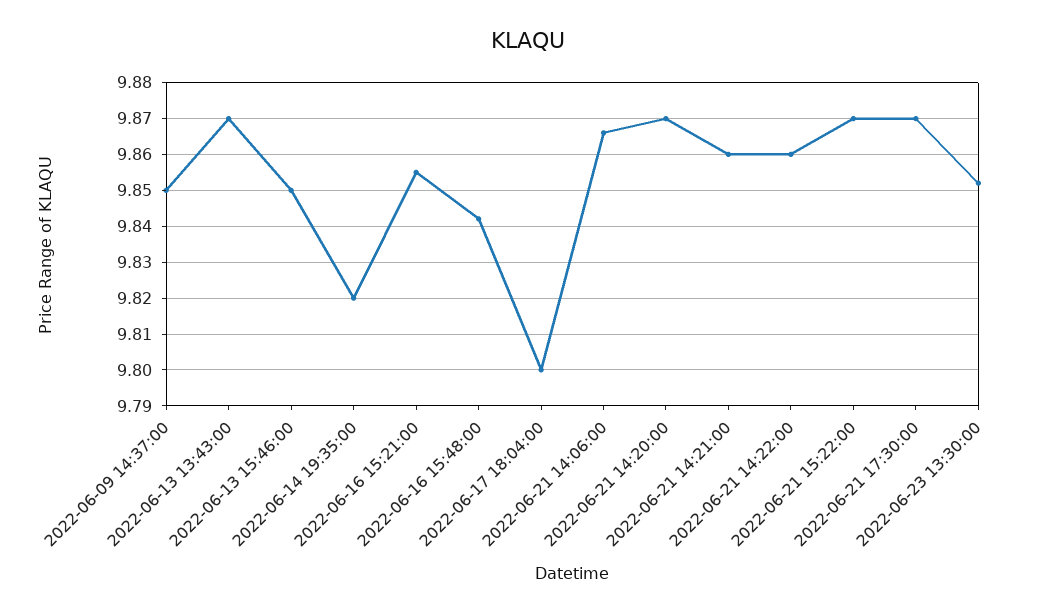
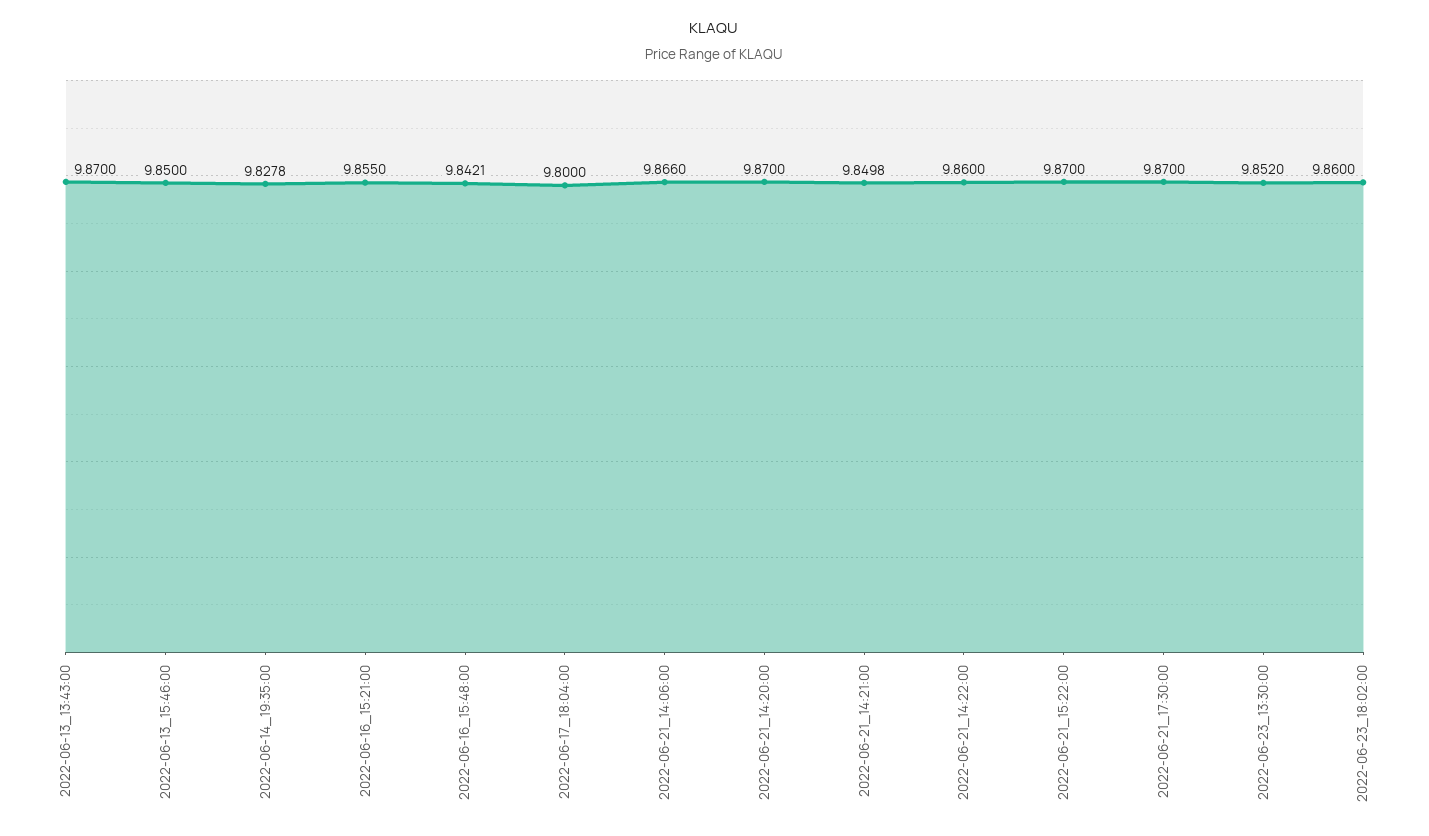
2022-06-09 14:37:00: 9.85 -> none
2022-06-14 19:35:00: 9.82 -> 9.8278
2022-06-21 14:21:00: 9.86 -> 9.8498
2022-06-23_18:02:00: none -> 9.86

